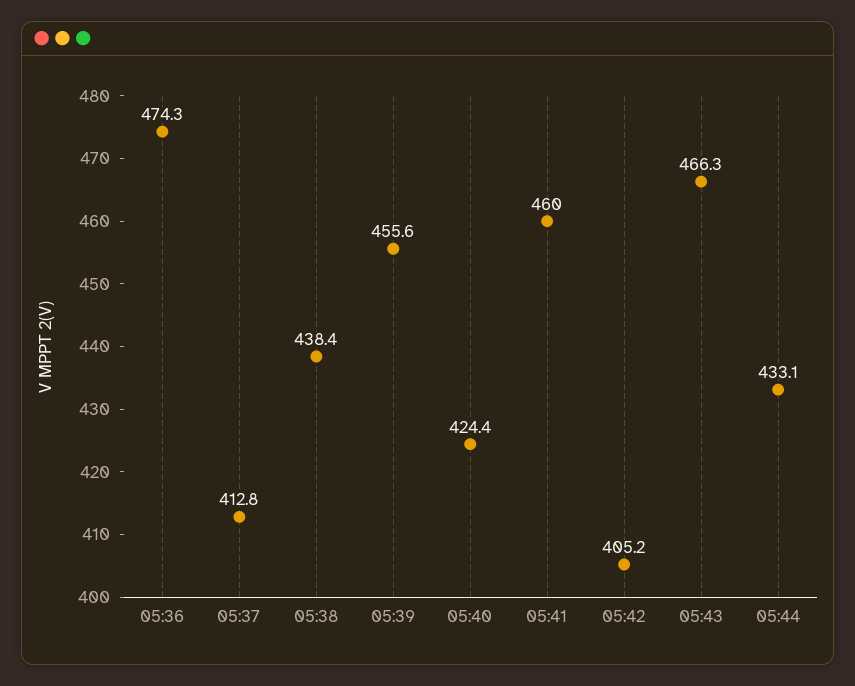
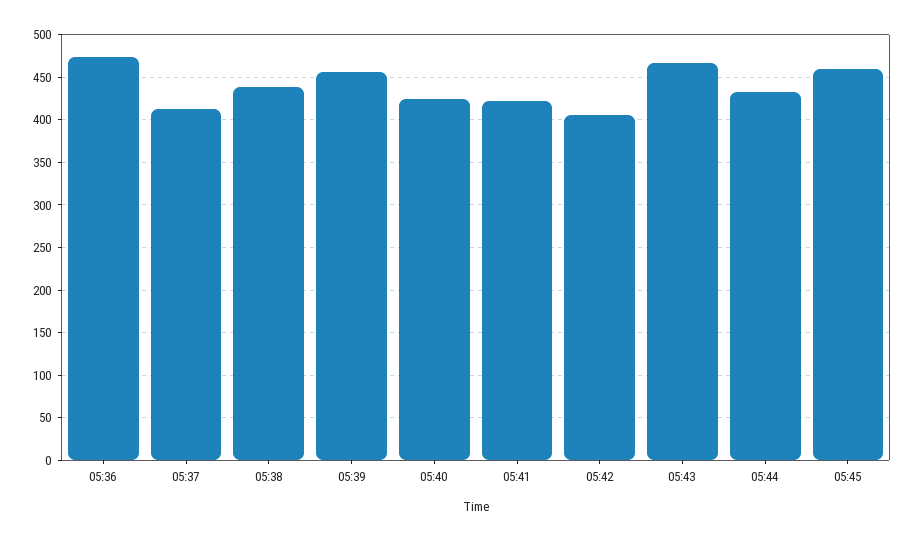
05:41: 460 -> 420
05:45: none -> 460

